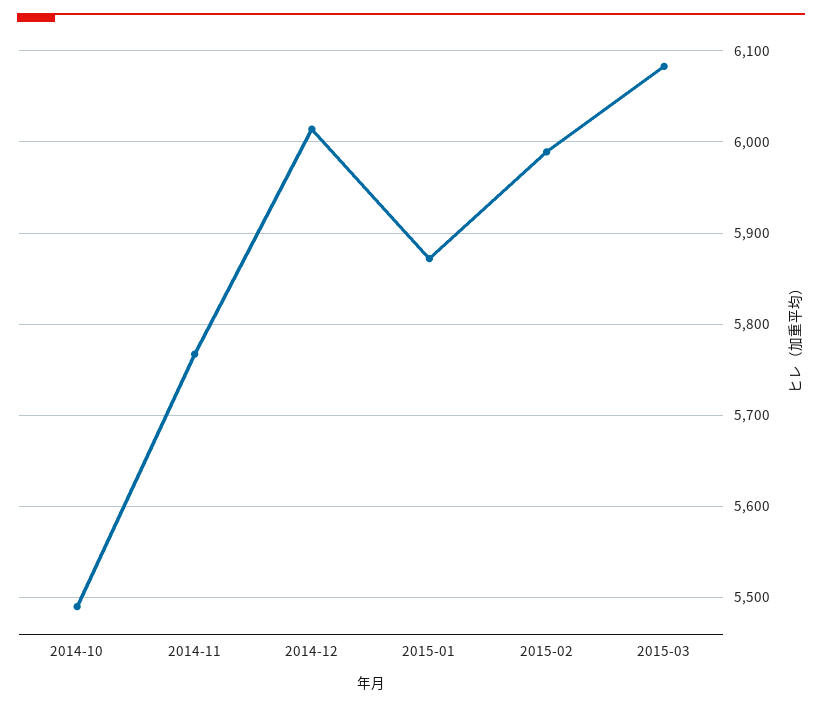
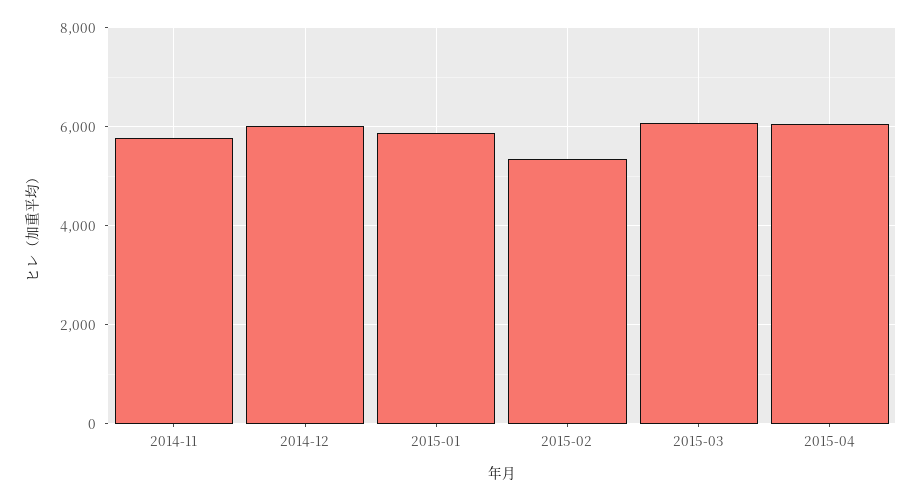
2014-10: 5490 -> none
2015-02: 5990 -> 5400
2015-04: none -> 6000

